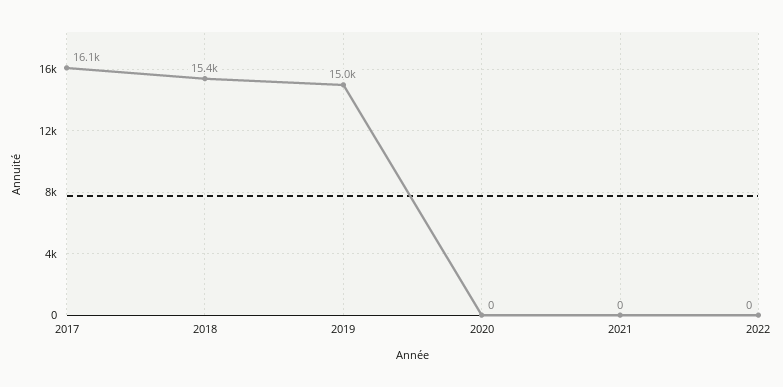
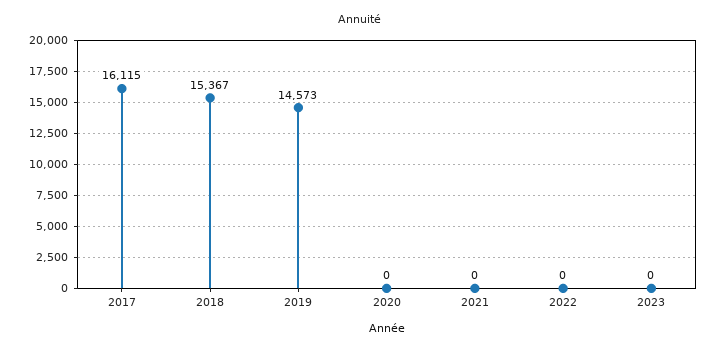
2019: 15000 -> 14573
2023: none -> 0

